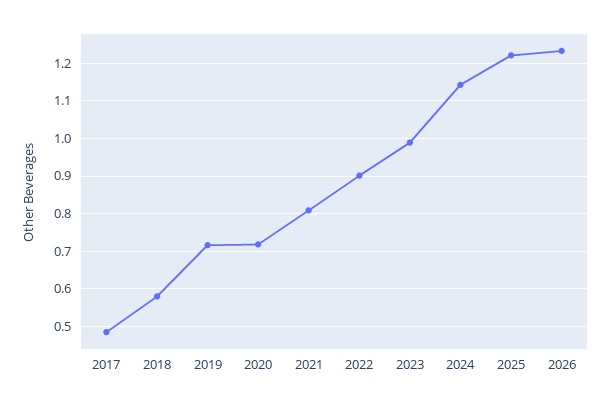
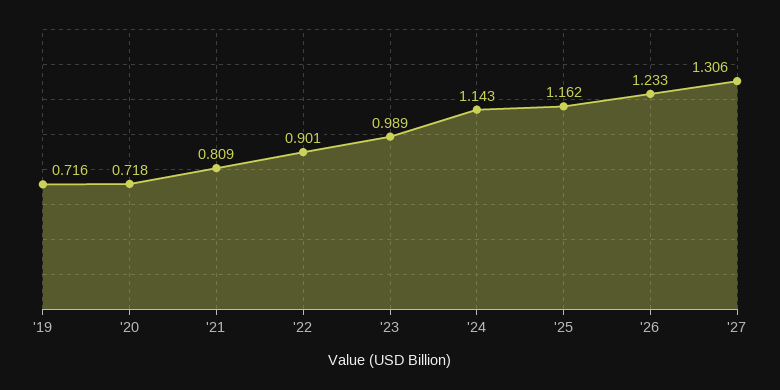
2017: 0.48 -> none
2018: 0.58 -> none
2025: 1.22 -> 1.162
'27: none -> 1.306

